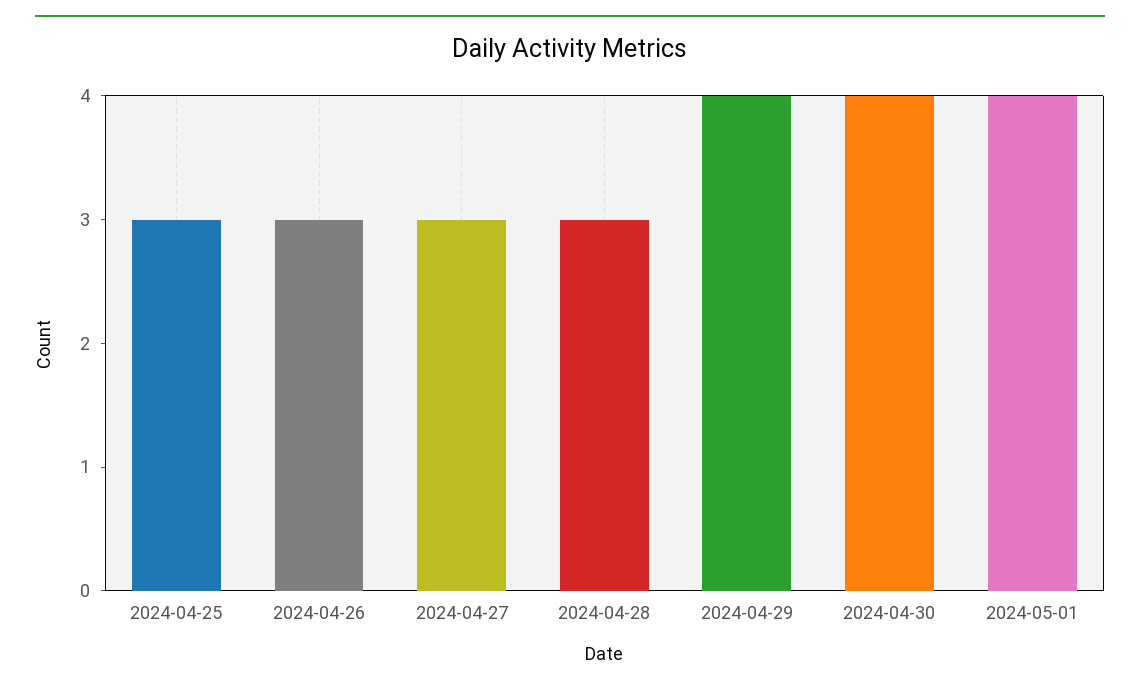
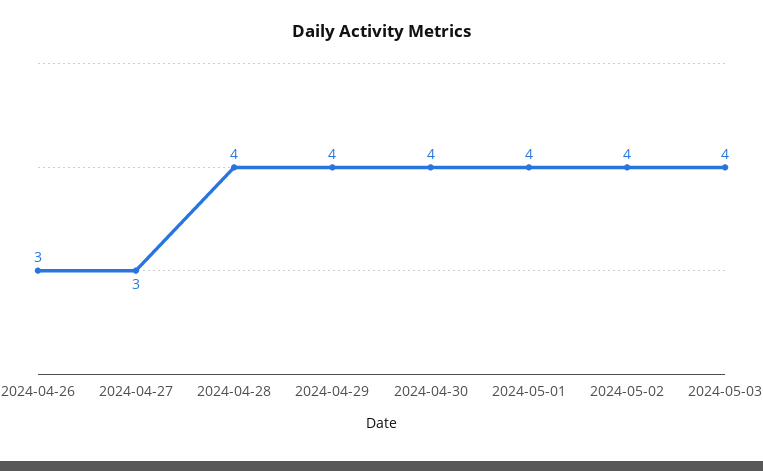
2024-04-25: 3 -> none
2024-04-28: 3 -> 4
2024-05-02: none -> 4
2024-05-03: none -> 4

